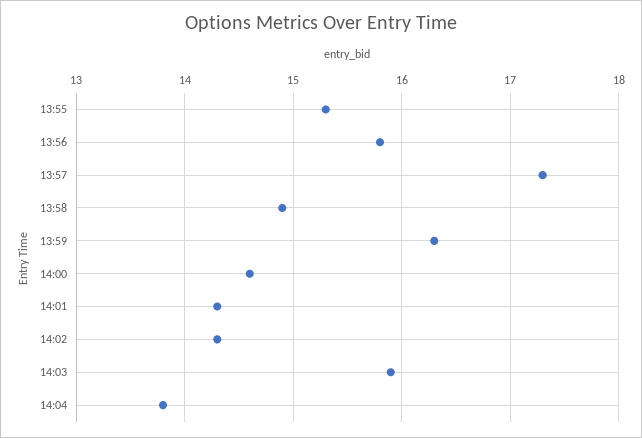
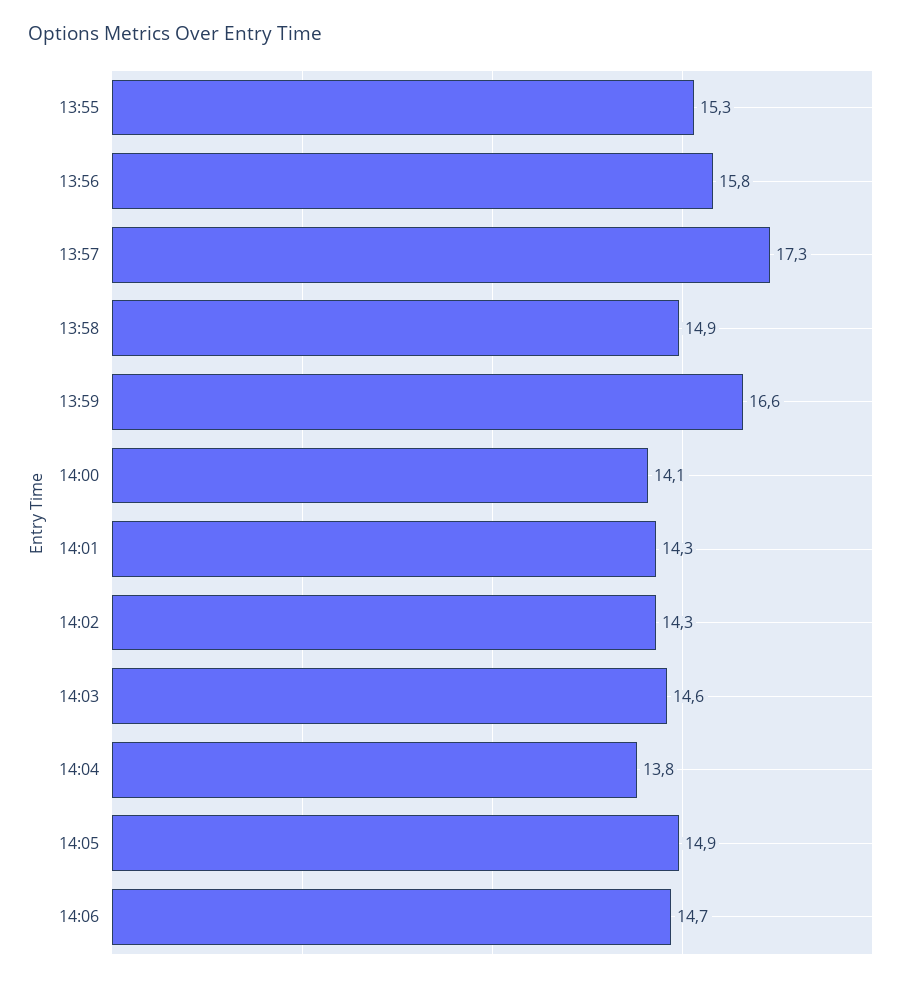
13:59: 16.3 -> 16.6
14:00: 14.6 -> 14.1
14:03: 15.9 -> 14.6
14:05: none -> 14.9
14:06: none -> 14.7

